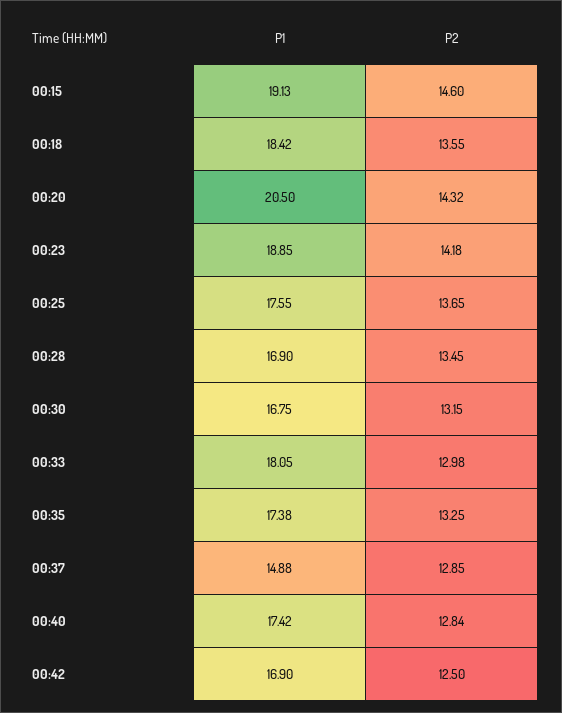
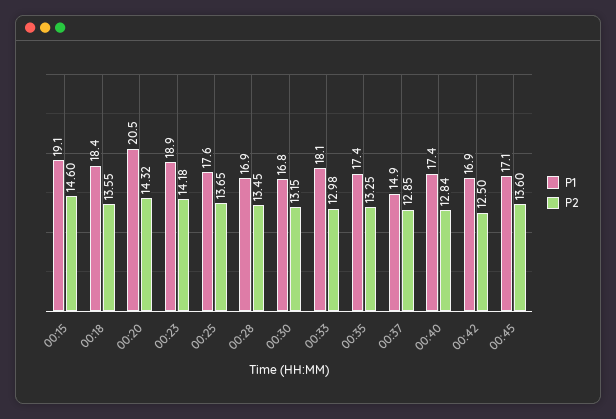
P1, 00:45: none -> 17.1
P2, 00:45: none -> 13.6

